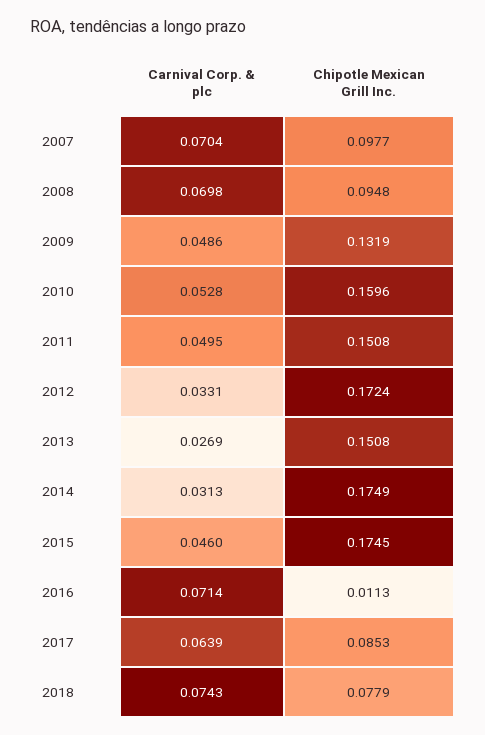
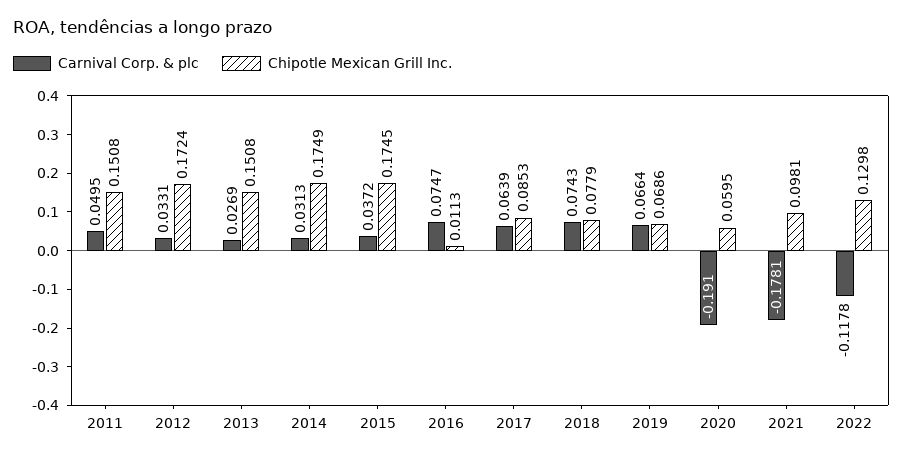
Carnival Corp. & plc, 2007: 0.0704 -> none
Chipotle Mexican Grill Inc., 2007: 0.0977 -> none
Carnival Corp. & plc, 2008: 0.0698 -> none
Chipotle Mexican Grill Inc., 2008: 0.0948 -> none
Carnival Corp. & plc, 2009: 0.0486 -> none
Chipotle Mexican Grill Inc., 2009: 0.1319 -> none
Carnival Corp. & plc, 2010: 0.0528 -> none
Chipotle Mexican Grill Inc., 2010: 0.1596 -> none
Carnival Corp. & plc, 2015: 0.046 -> 0.0372
Carnival Corp. & plc, 2016: 0.0714 -> 0.0747
Carnival Corp. & plc, 2019: none -> 0.0664
Chipotle Mexican Grill Inc., 2019: none -> 0.0686
Carnival Corp. & plc, 2020: none -> -0.191
Chipotle Mexican Grill Inc., 2020: none -> 0.0595
Carnival Corp. & plc, 2021: none -> -0.1781
Chipotle Mexican Grill Inc., 2021: none -> 0.0981
Carnival Corp. & plc, 2022: none -> -0.1178
Chipotle Mexican Grill Inc., 2022: none -> 0.1298

